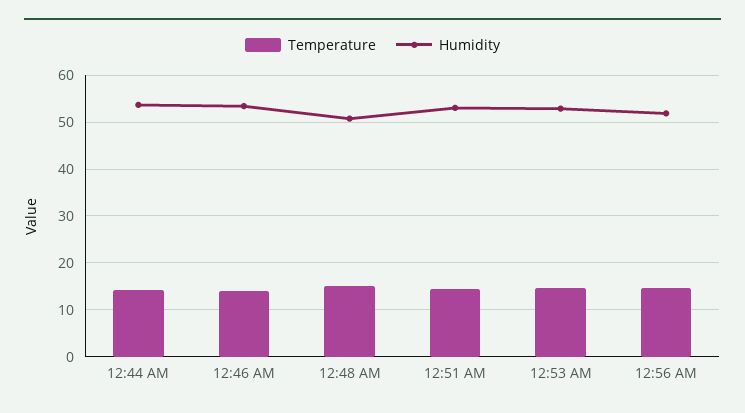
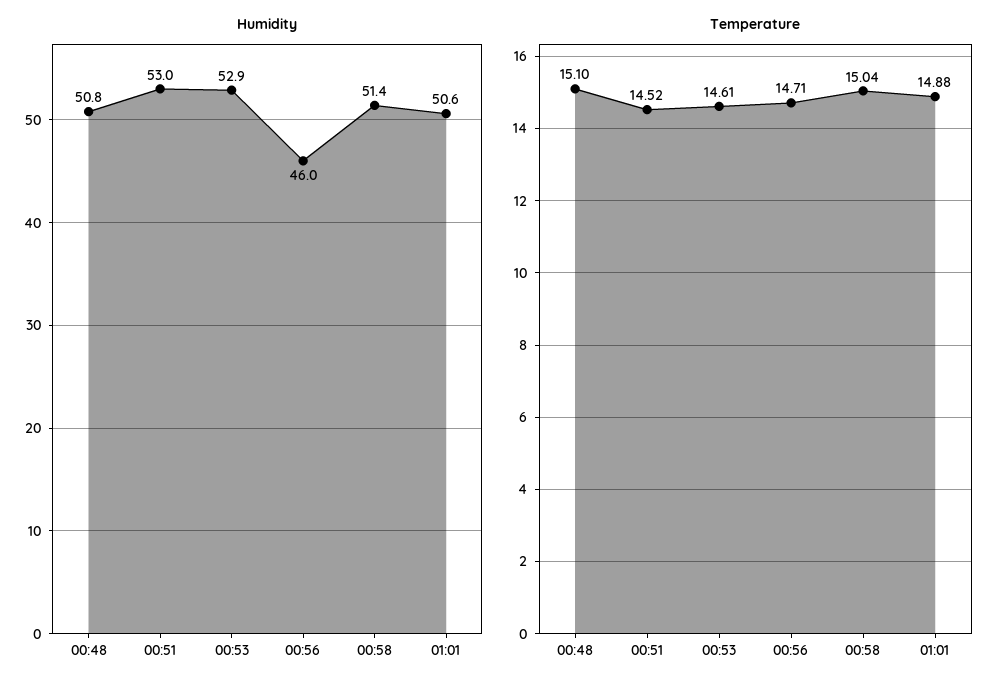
Temperature, 12:44 AM: 14 -> none
Humidity, 12:44 AM: 54 -> none
Temperature, 12:46 AM: 14 -> none
Humidity, 12:46 AM: 54 -> none
Humidity, 12:56 AM: 52 -> 46
Humidity, 00:58: none -> 51.4
Humidity, 01:01: none -> 50.6
Temperature, 00:58: none -> 15.04
Temperature, 01:01: none -> 14.88

